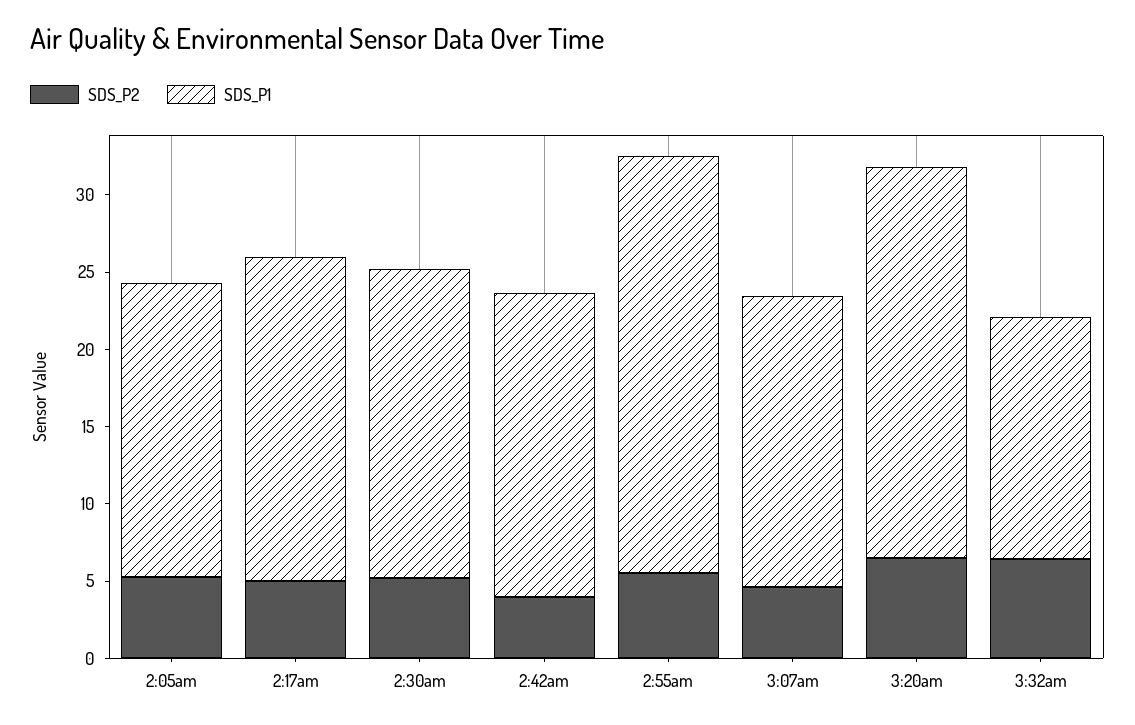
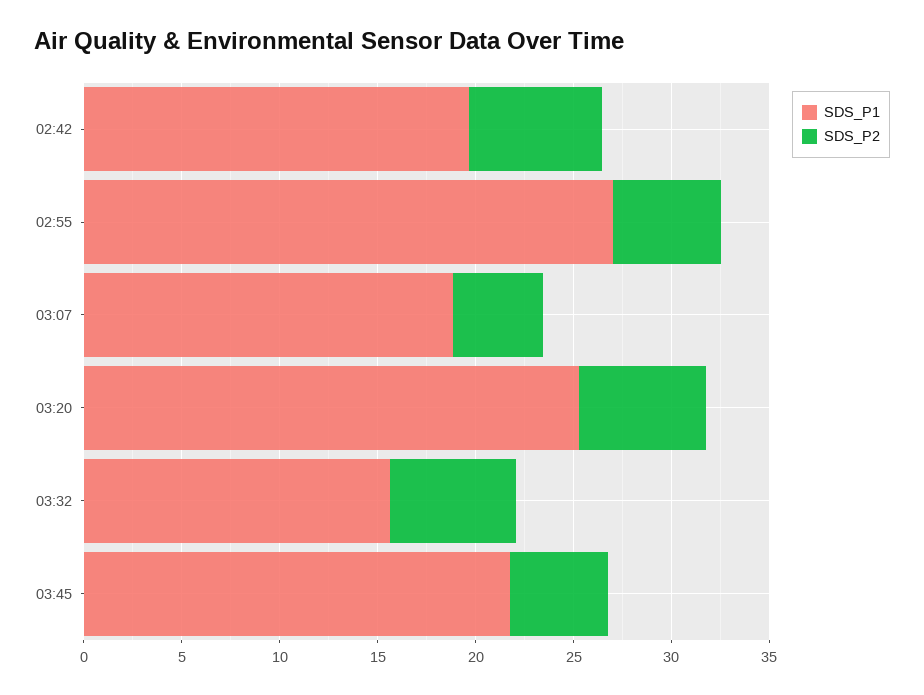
SDS_P2, 2:05am: 5 -> none
SDS_P1, 2:05am: 19 -> none
SDS_P2, 2:17am: 5 -> none
SDS_P1, 2:17am: 21 -> none
SDS_P2, 2:30am: 5 -> none
SDS_P1, 2:30am: 20 -> none
SDS_P2, 2:42am: 4 -> 7
SDS_P1, 03:45: none -> 22
SDS_P2, 03:45: none -> 5

